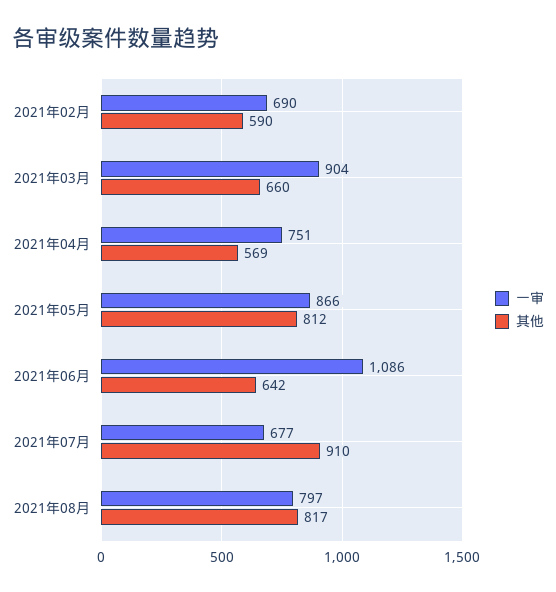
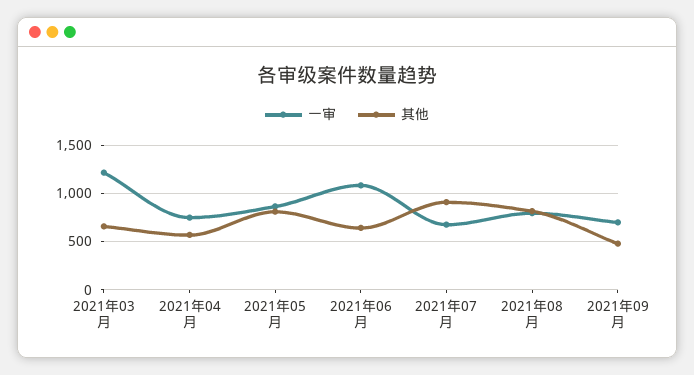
一审, 2021年02月: 690 -> none
其他, 2021年02月: 590 -> none
一审, 2021年03月: 904 -> 1200
一审, 2021年09月: none -> 700
其他, 2021年09月: none -> 500

